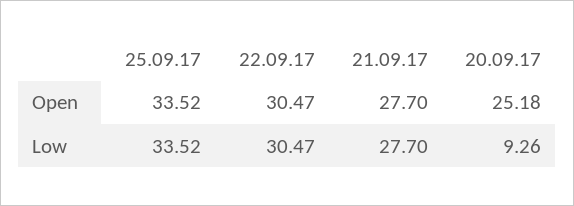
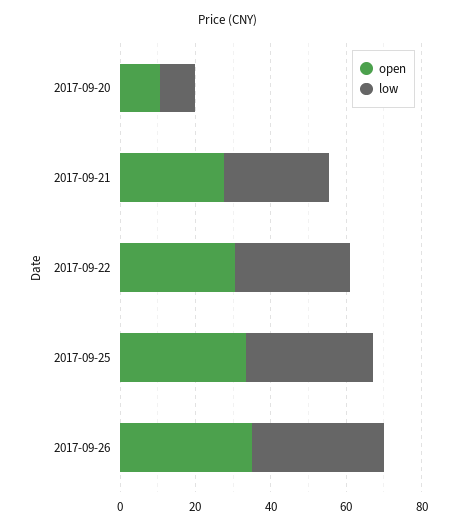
Open, 20.09.17: 25.18 -> 10
Open, 2017-09-26: none -> 35
Low, 2017-09-26: none -> 35

